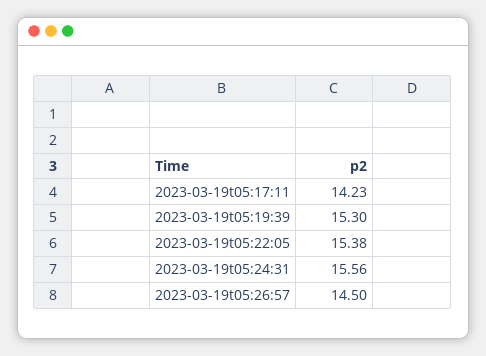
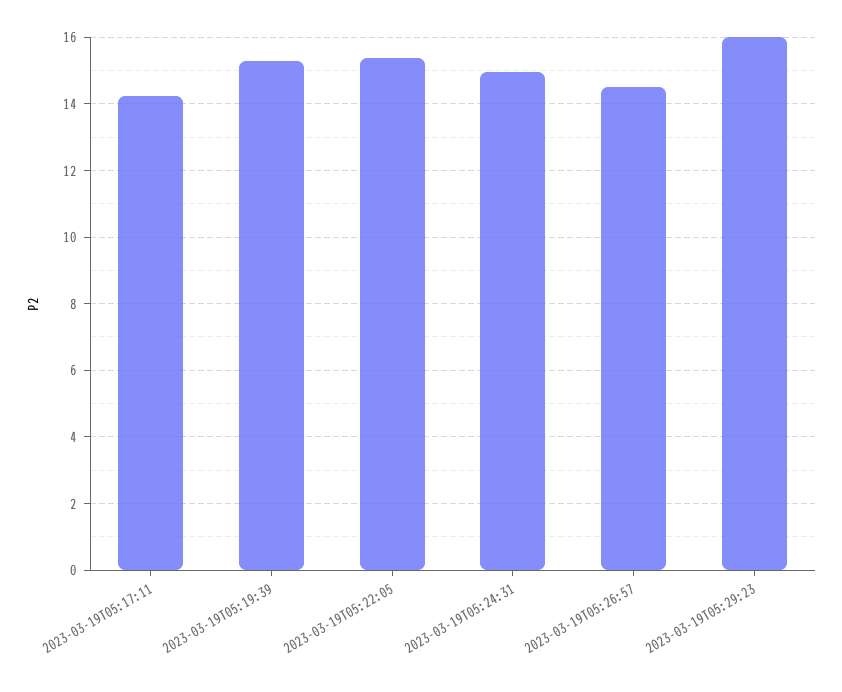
2023-03-19t05:24:31: 15.56 -> 15
2023-03-19T05:29:23: none -> 16

